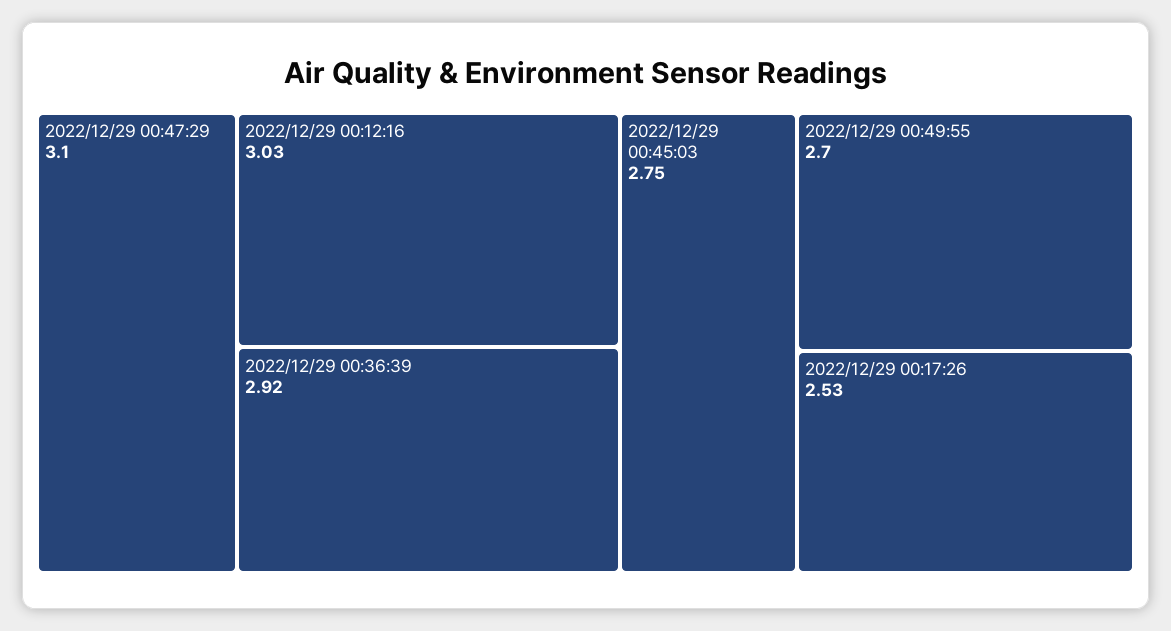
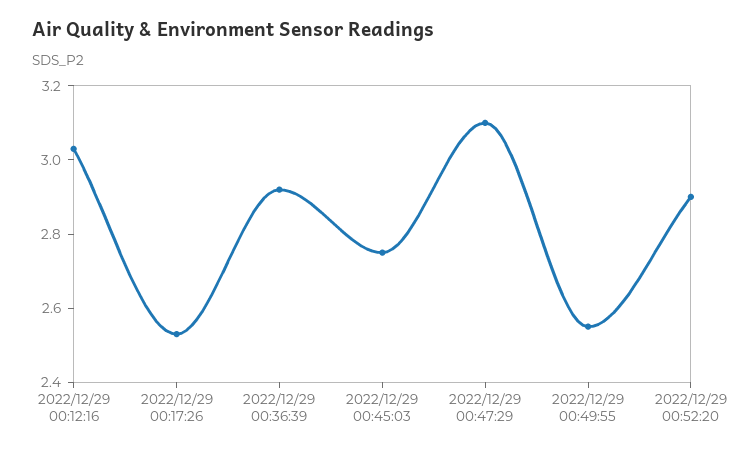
2022/12/29 00:49:55: 2.7 -> 2.55
2022/12/29 00:52:20: none -> 2.9

